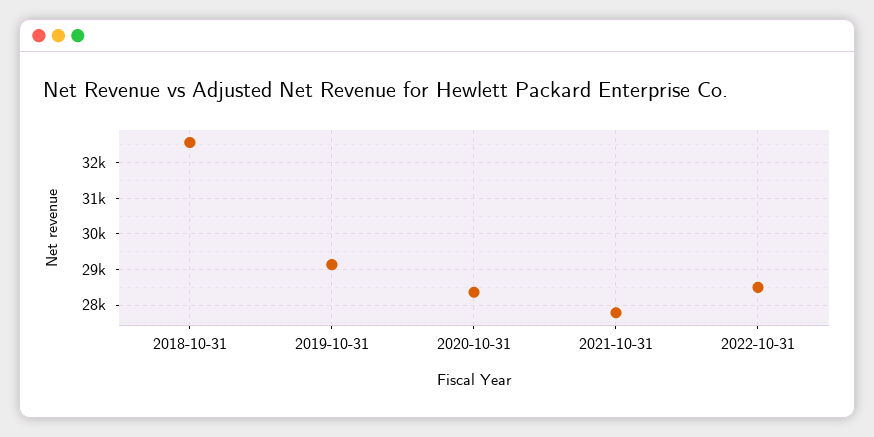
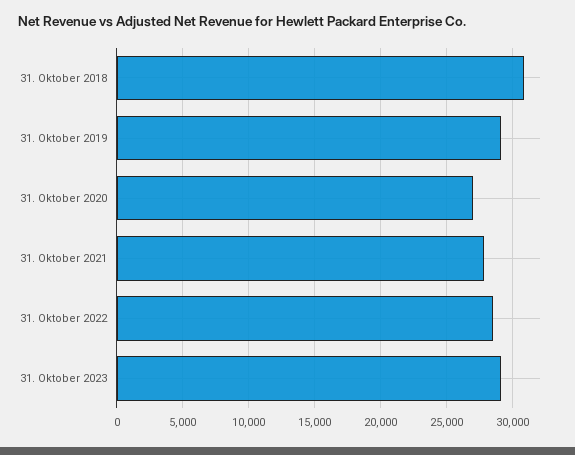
2018-10-31: 32600 -> 31000
2020-10-31: 28400 -> 27000
31. Oktober 2023: none -> 29000

